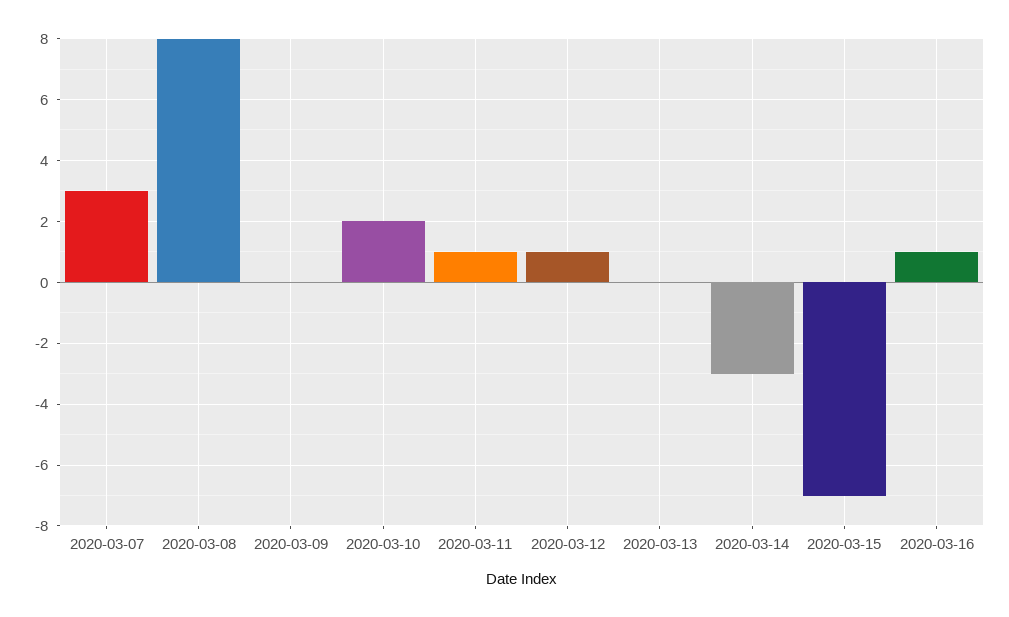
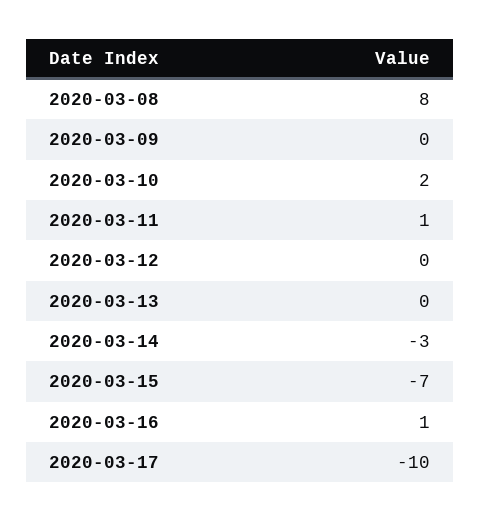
2020-03-07: 3 -> none
2020-03-12: 1 -> 0
2020-03-17: none -> -10

